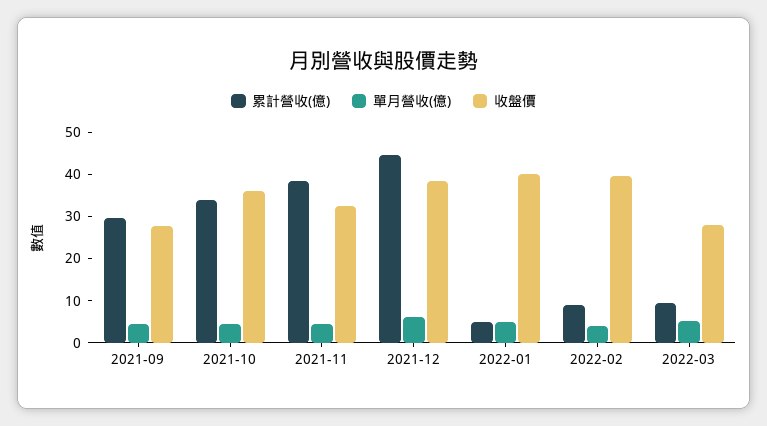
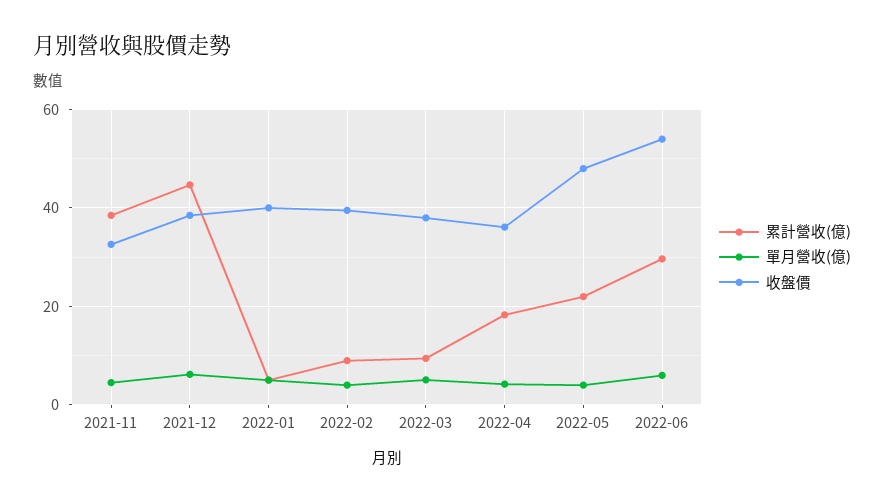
累計營收(億), 2021-09: 30 -> none
單月營收(億), 2021-09: 4 -> none
收盤價, 2021-09: 28 -> none
累計營收(億), 2021-10: 34 -> none
單月營收(億), 2021-10: 4 -> none
收盤價, 2021-10: 36 -> none
收盤價, 2022-03: 28 -> 38
累計營收(億), 2022-04: none -> 18
單月營收(億), 2022-04: none -> 4
收盤價, 2022-04: none -> 36
累計營收(億), 2022-05: none -> 22
單月營收(億), 2022-05: none -> 4
收盤價, 2022-05: none -> 48
累計營收(億), 2022-06: none -> 30
單月營收(億), 2022-06: none -> 6
收盤價, 2022-06: none -> 54

